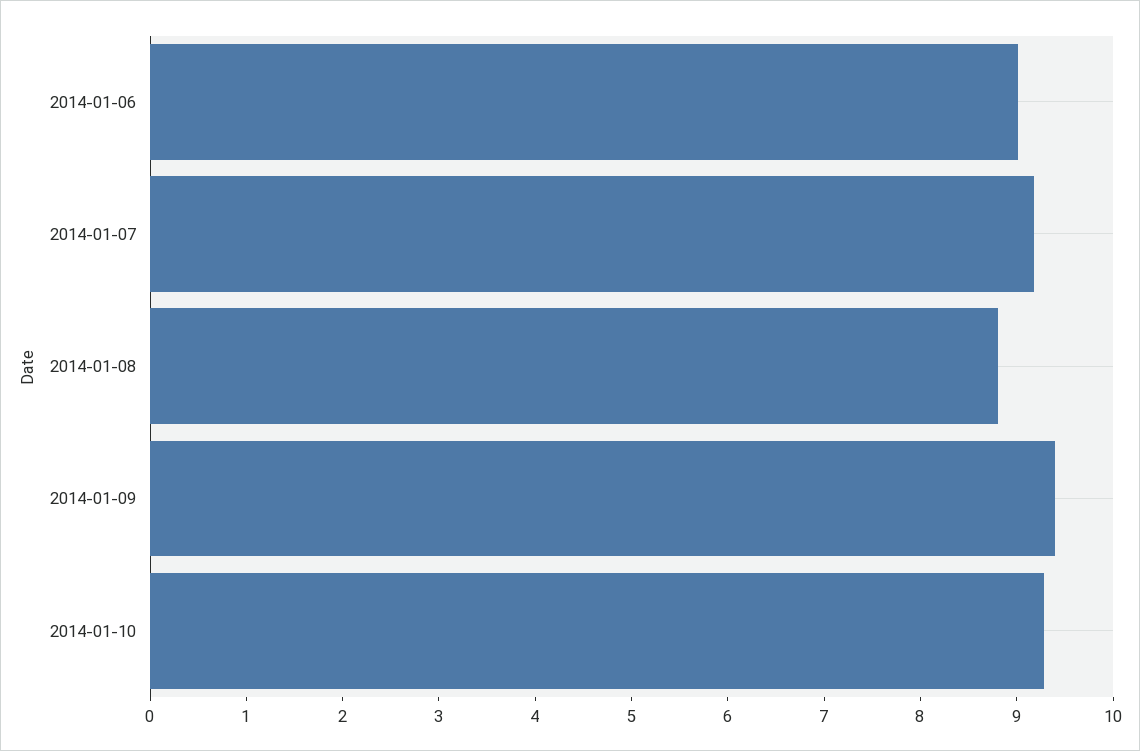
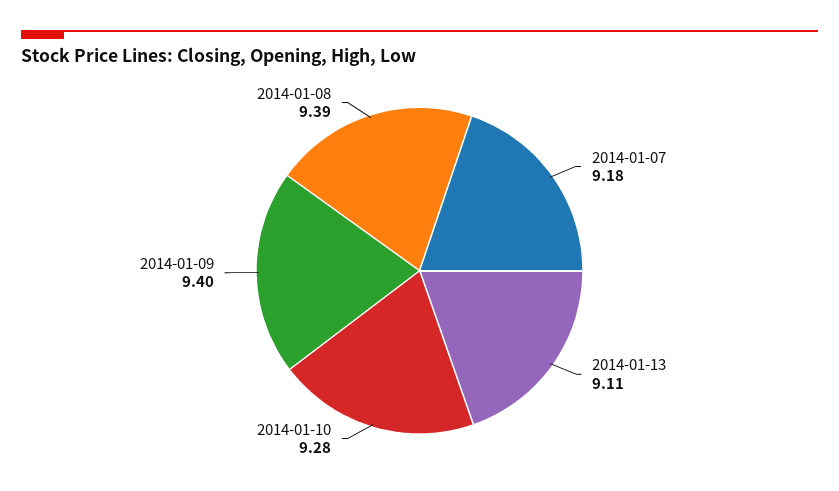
2014-01-06: 9 -> none
2014-01-08: 8.8 -> 9.39
2014-01-13: none -> 9.11

